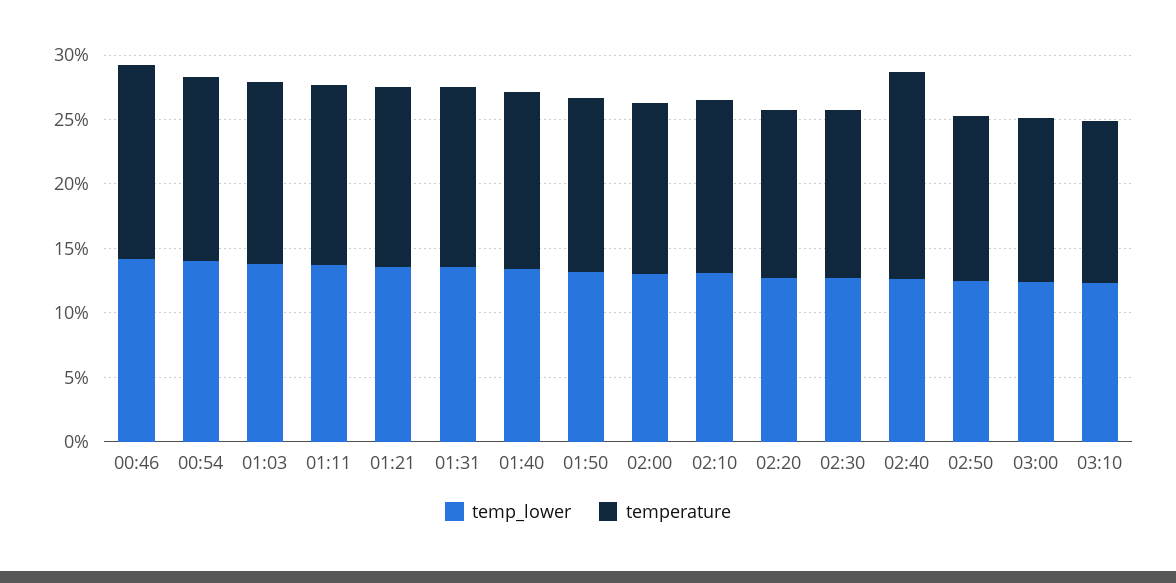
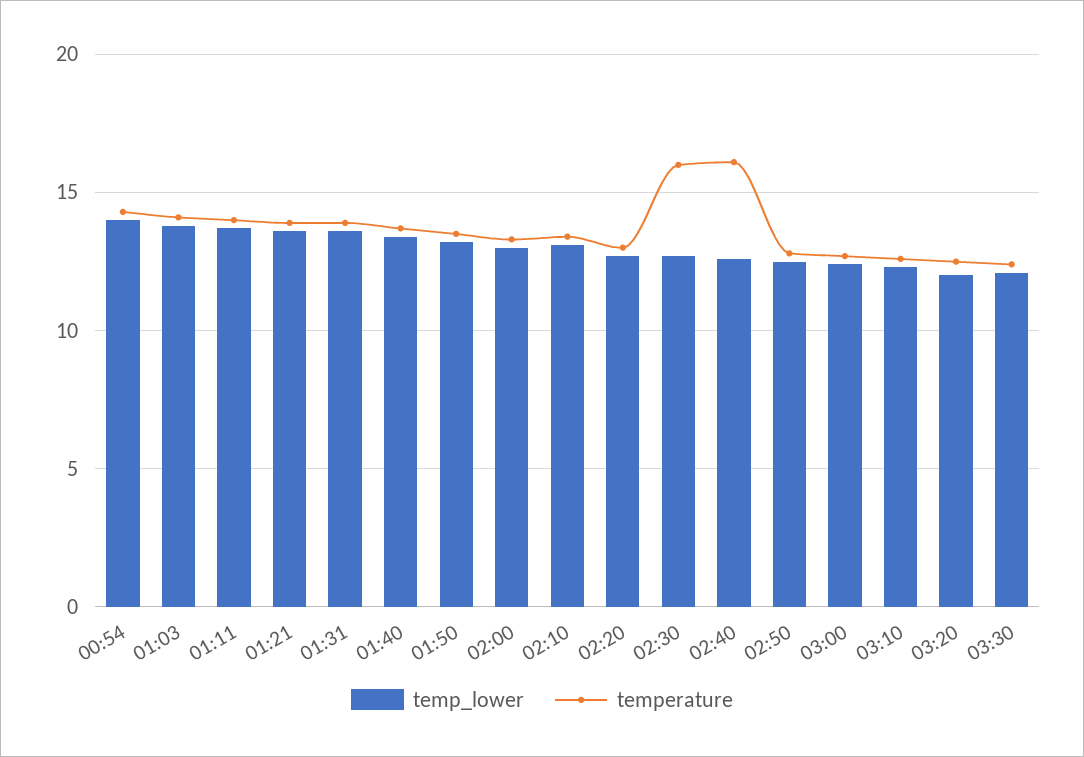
temp_lower, 00:46: 14 -> none
temperature, 00:46: 15 -> none
temperature, 02:30: 13 -> 16
temp_lower, 03:20: none -> 12
temperature, 03:20: none -> 12.5
temp_lower, 03:30: none -> 12
temperature, 03:30: none -> 12.5

